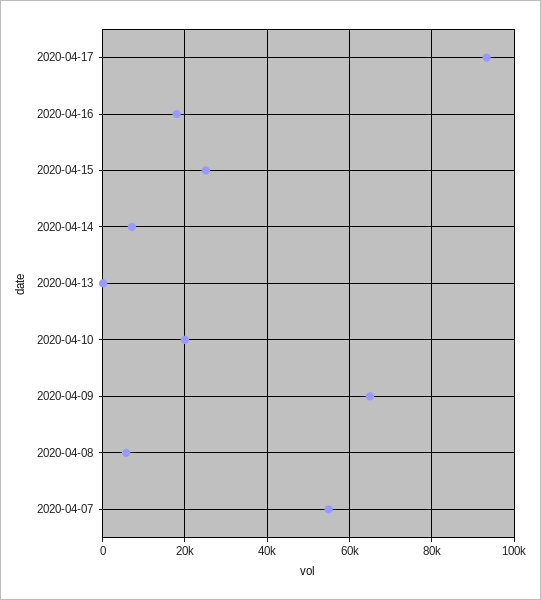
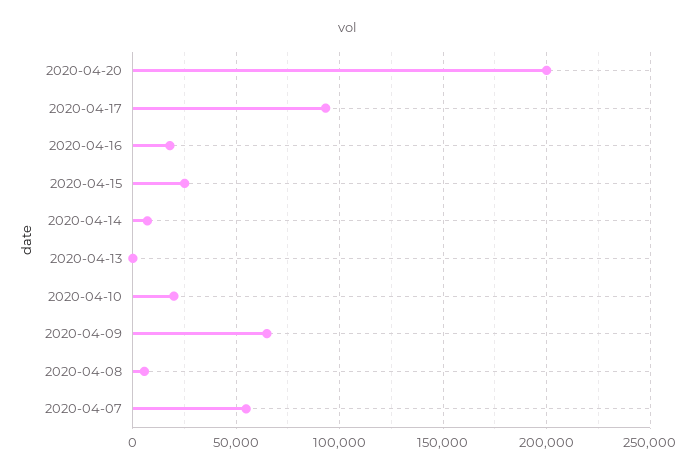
2020-04-20: none -> 200000

